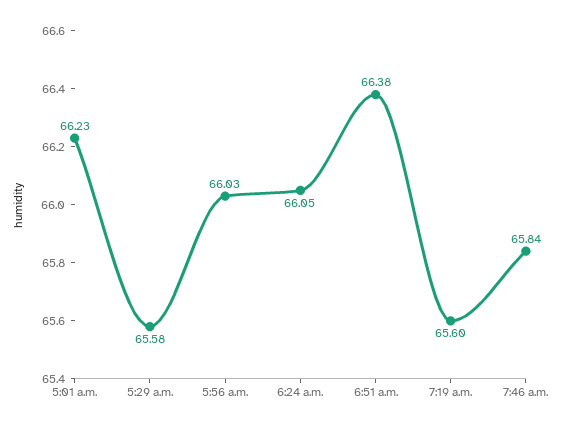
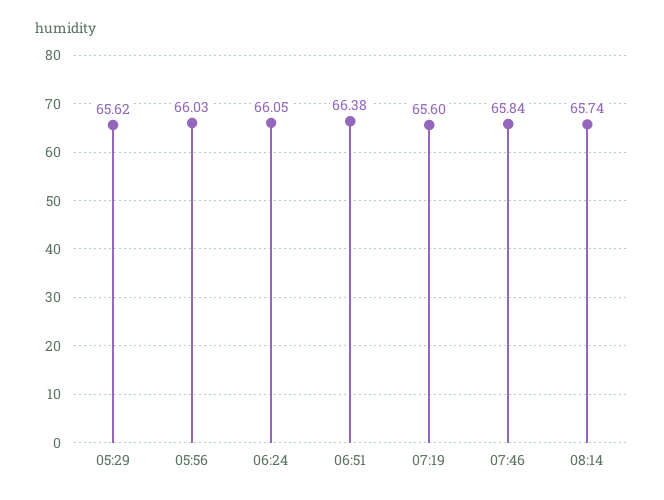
5:01 a.m.: 66.23 -> none
5:29 a.m.: 65.58 -> 65.62
08:14: none -> 65.74

